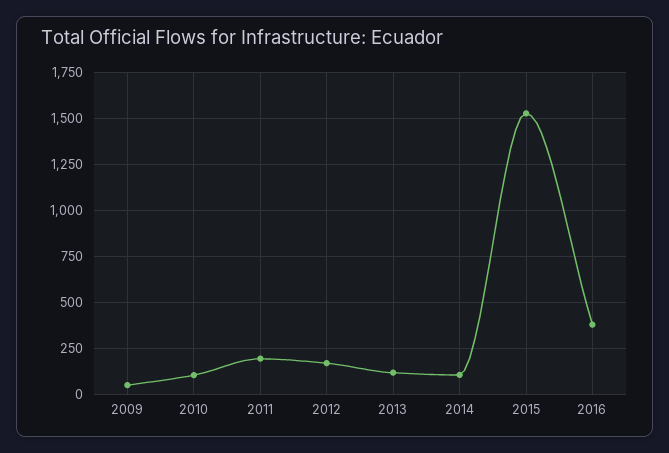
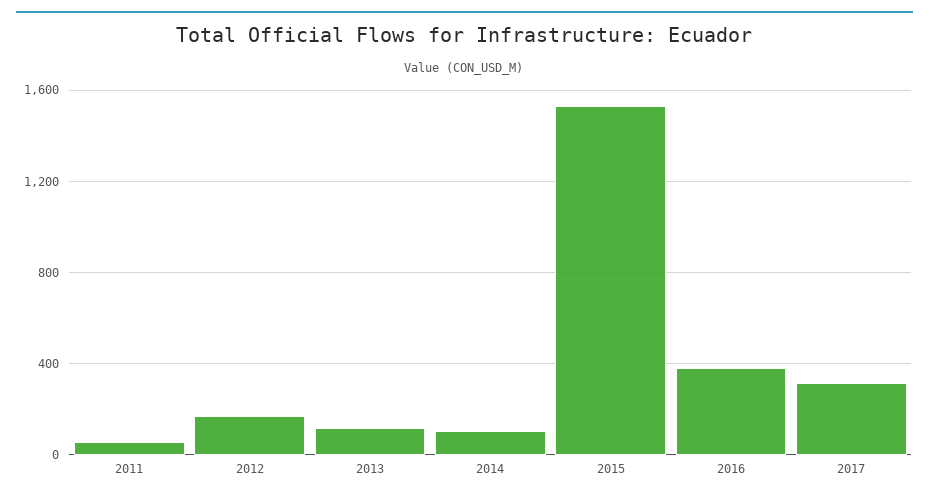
2009: 50 -> none
2010: 100 -> none
2011: 200 -> 50
2017: none -> 300

